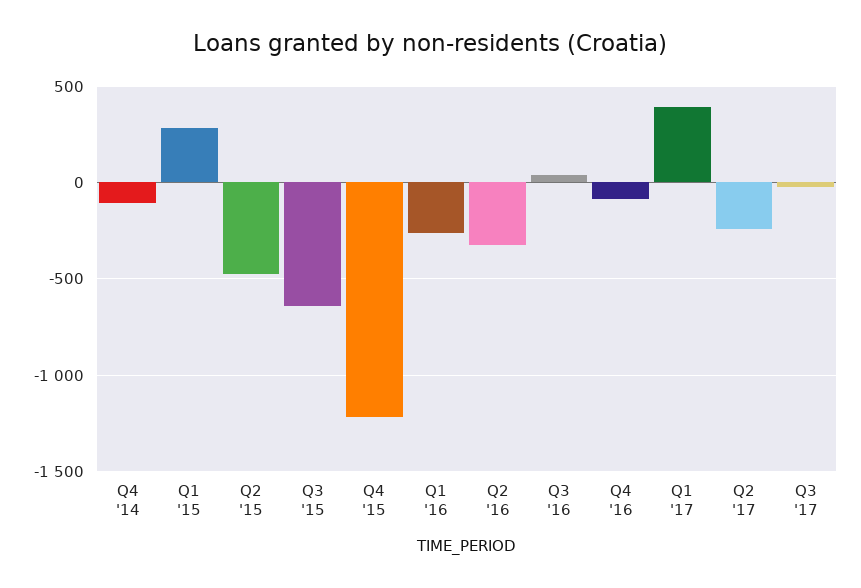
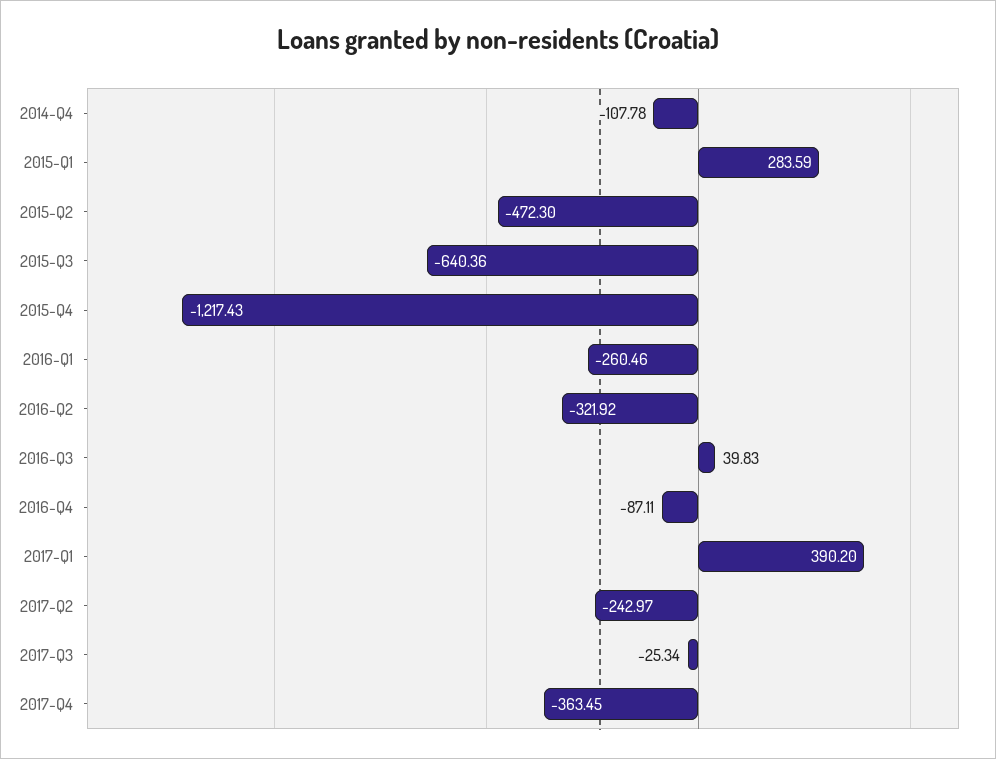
2017-Q4: none -> -363.45

